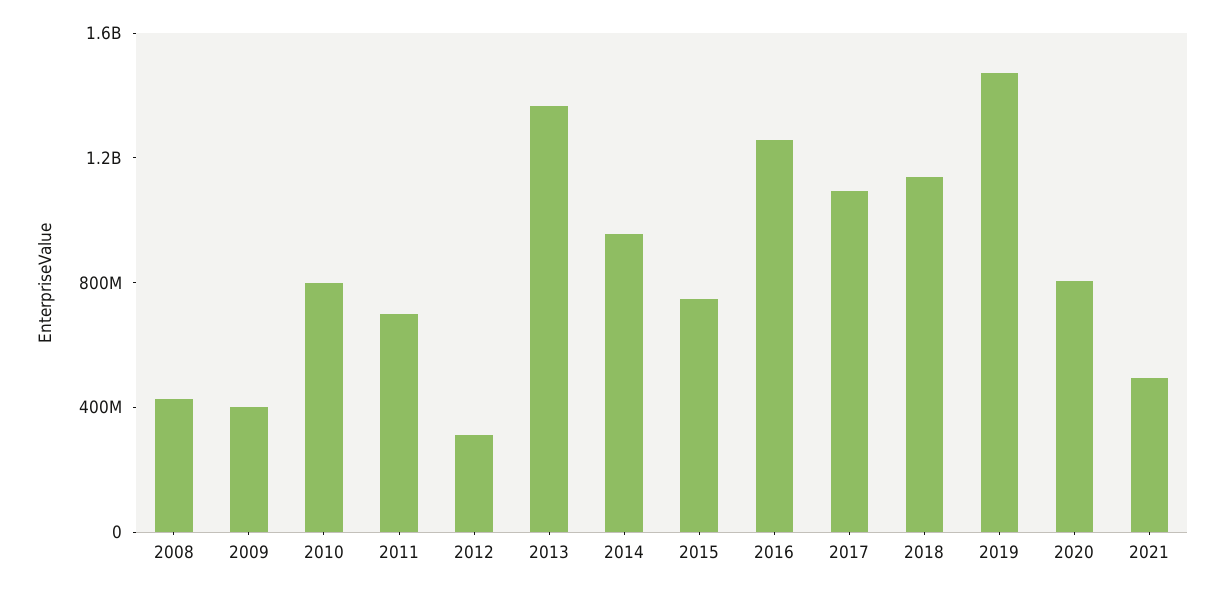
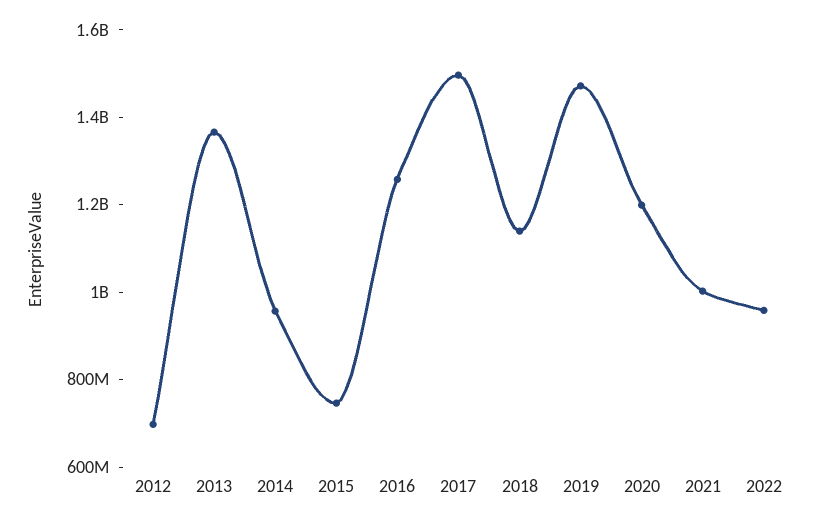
2008: 400000000 -> none
2009: 400000000 -> none
2010: 800000000 -> none
2011: 700000000 -> none
2012: 300000000 -> 700000000
2017: 1100000000 -> 1500000000
2020: 800000000 -> 1200000000
2021: 500000000 -> 1000000000
2022: none -> 950000000

